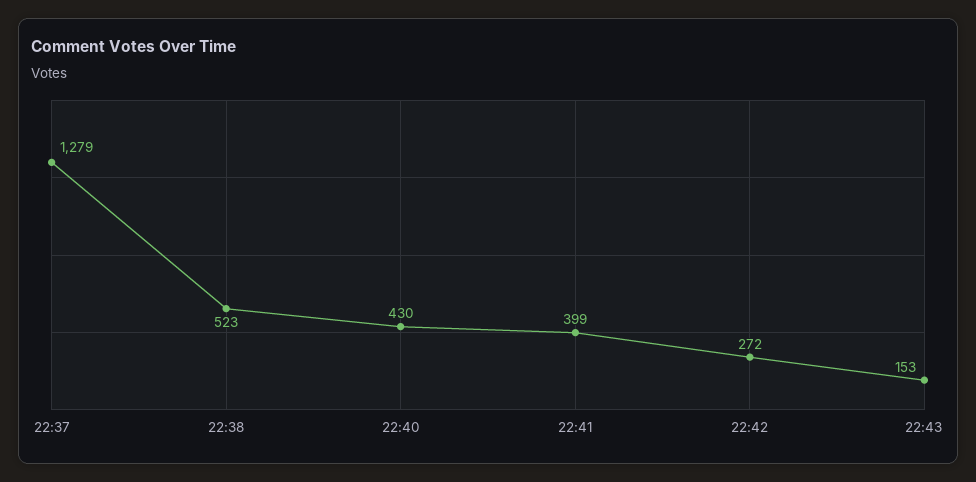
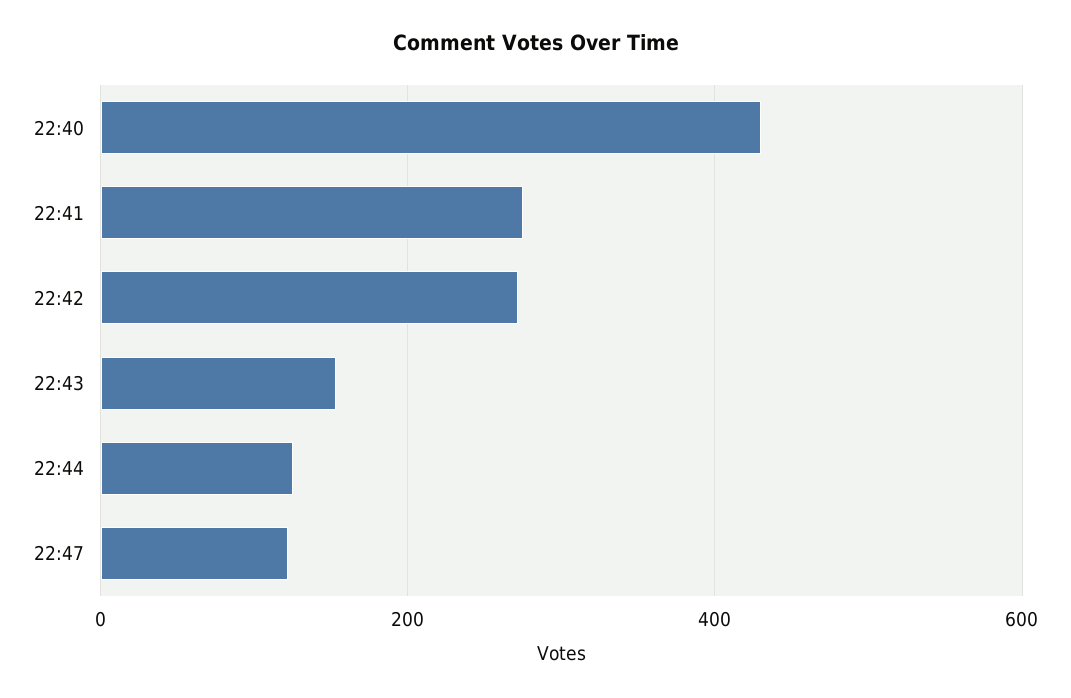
22:37: 1279 -> none
22:38: 523 -> none
22:41: 399 -> 280
22:44: none -> 120
22:47: none -> 120

